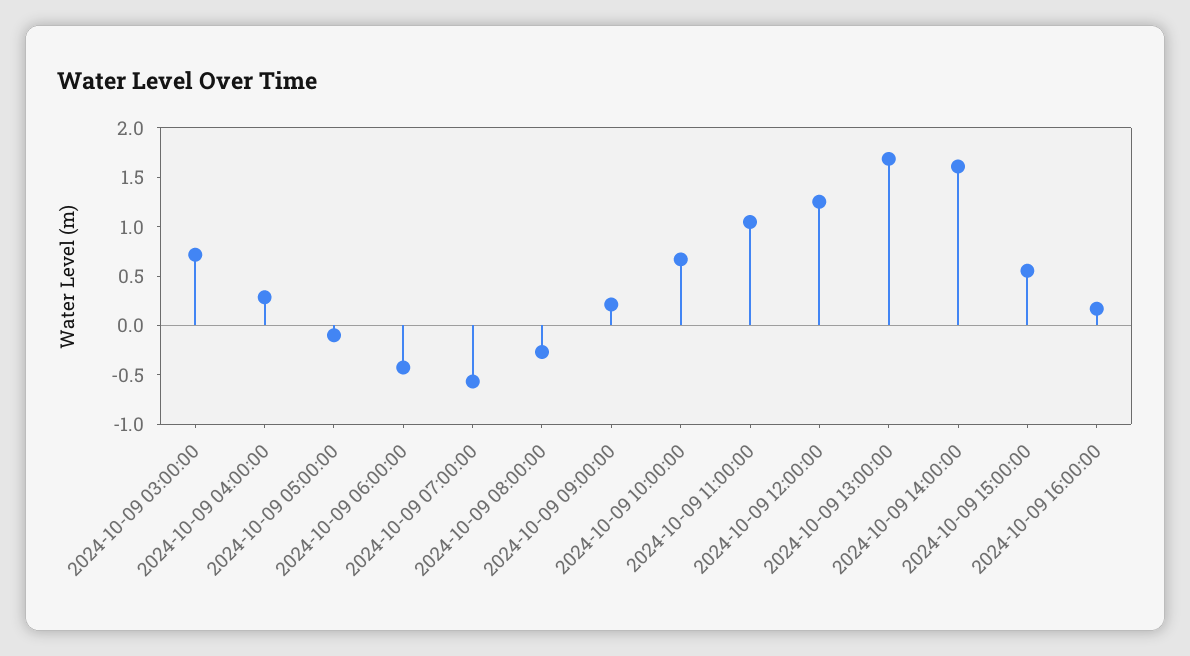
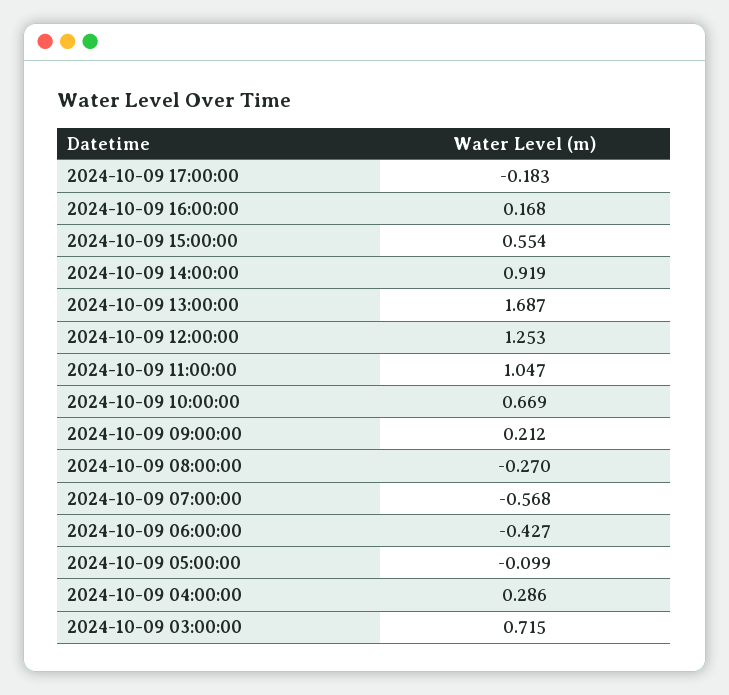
2024-10-09 14:00:00: 1.6 -> 0.919
2024-10-09 17:00:00: none -> -0.183

